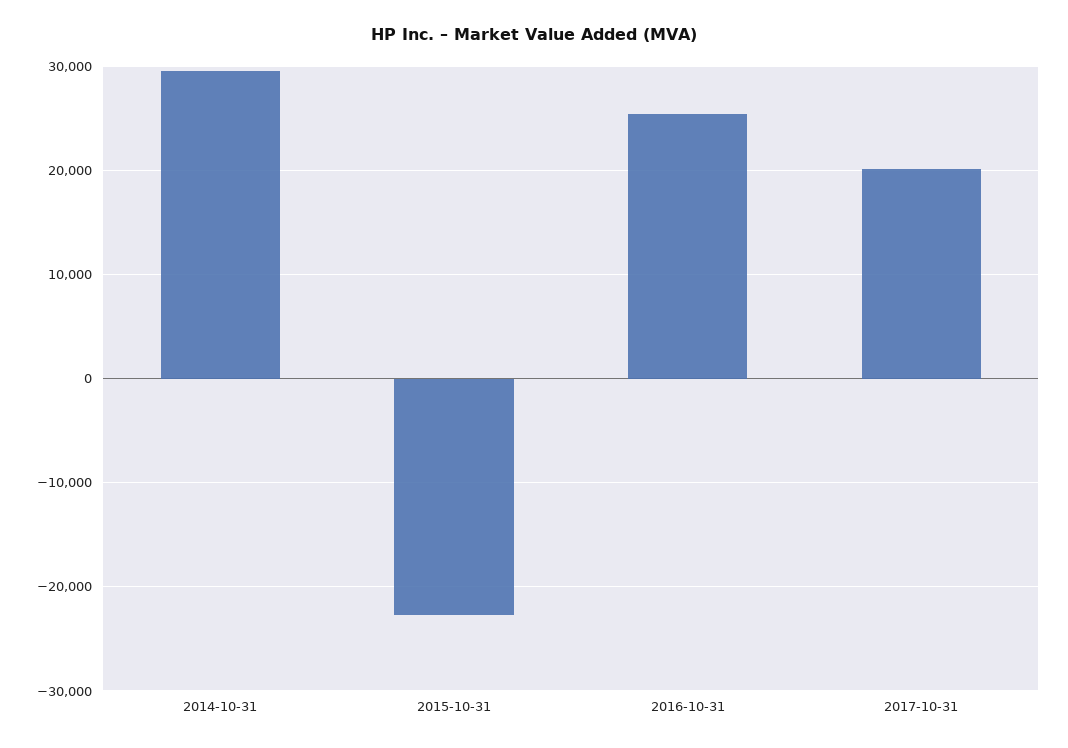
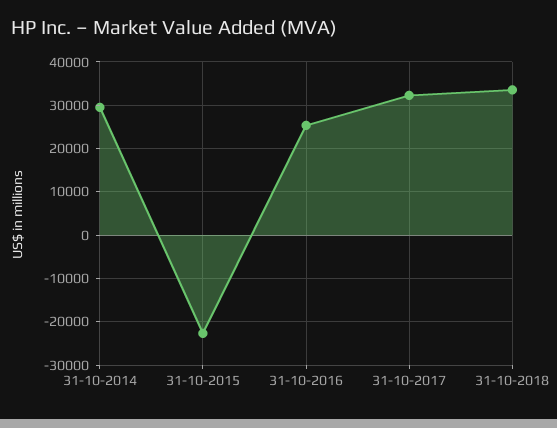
2017-10-31: 20000 -> 32000
31-10-2018: none -> 34000

